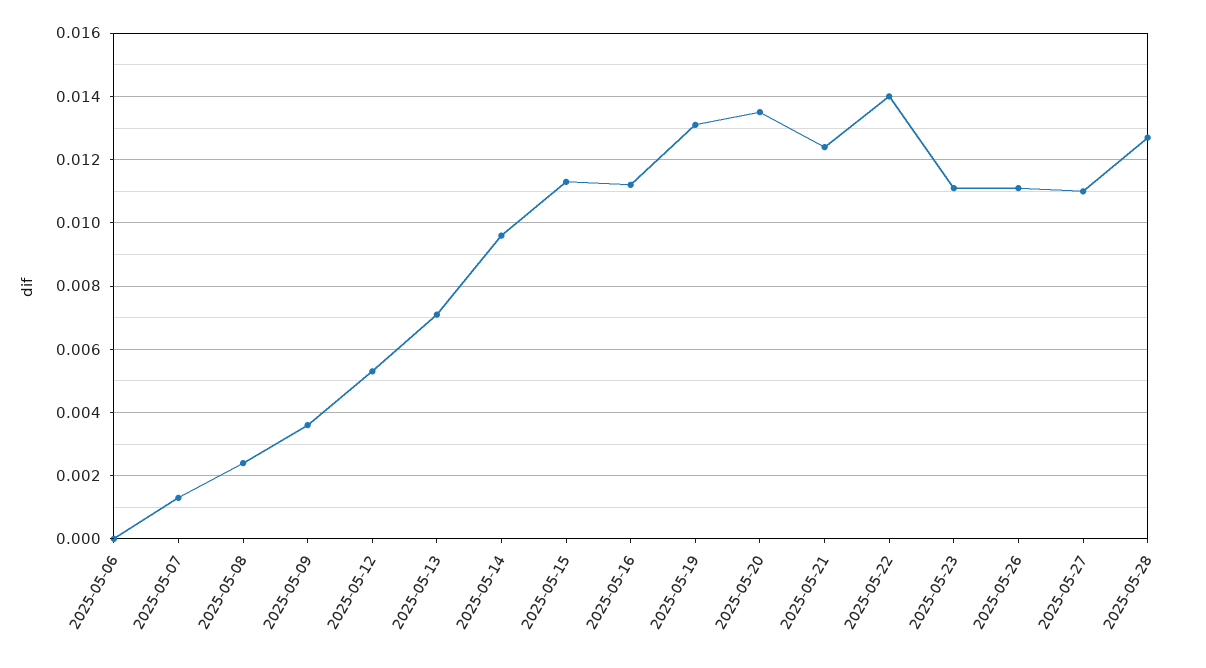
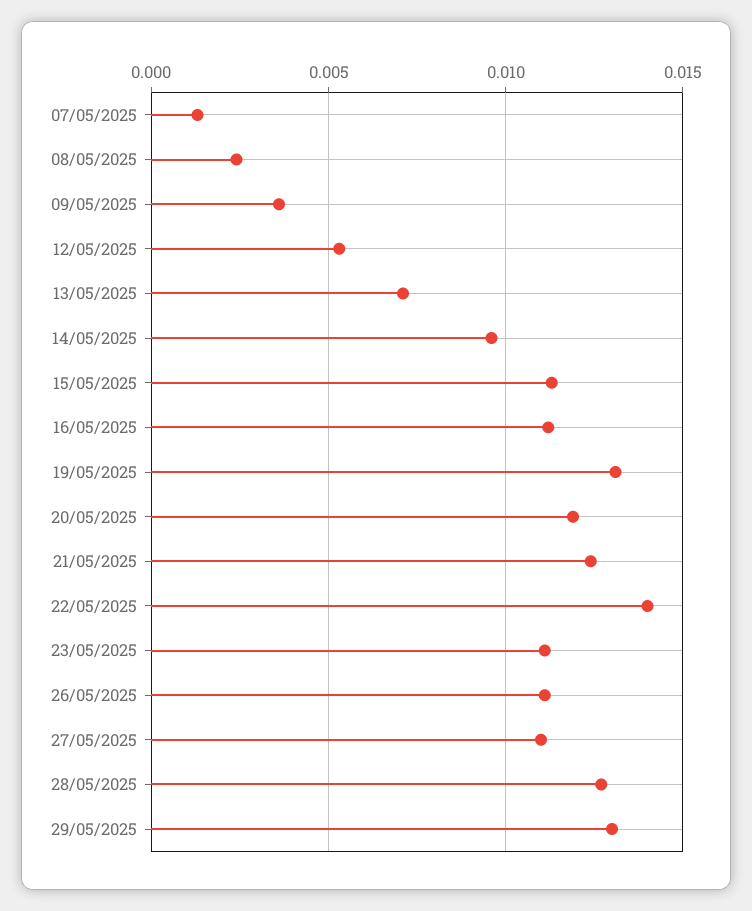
2025-05-06: 0 -> none
2025-05-20: 0.0135 -> 0.012
29/05/2025: none -> 0.013

